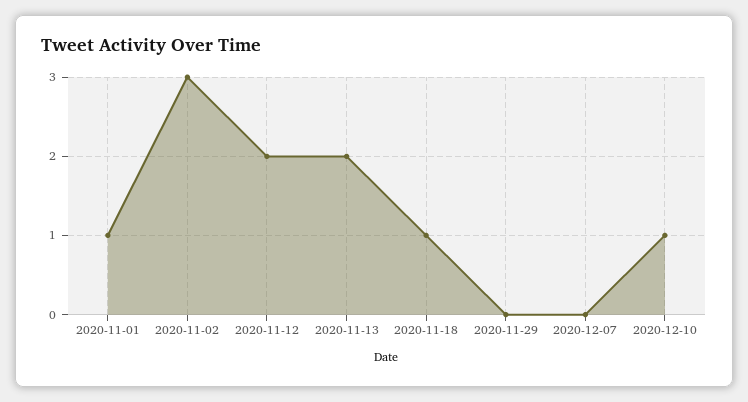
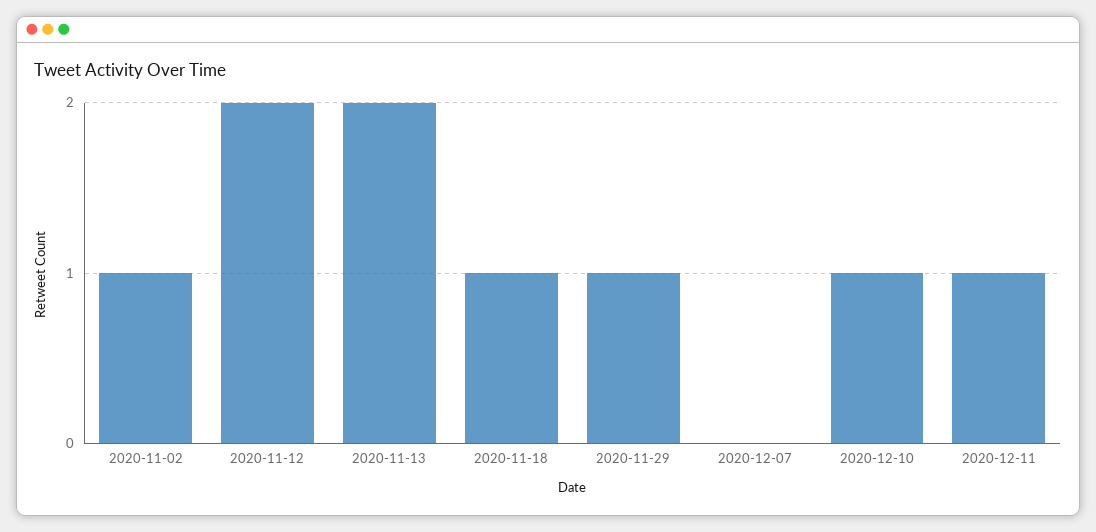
2020-11-01: 1 -> none
2020-11-02: 3 -> 1
2020-11-29: 0 -> 1
2020-12-11: none -> 1

